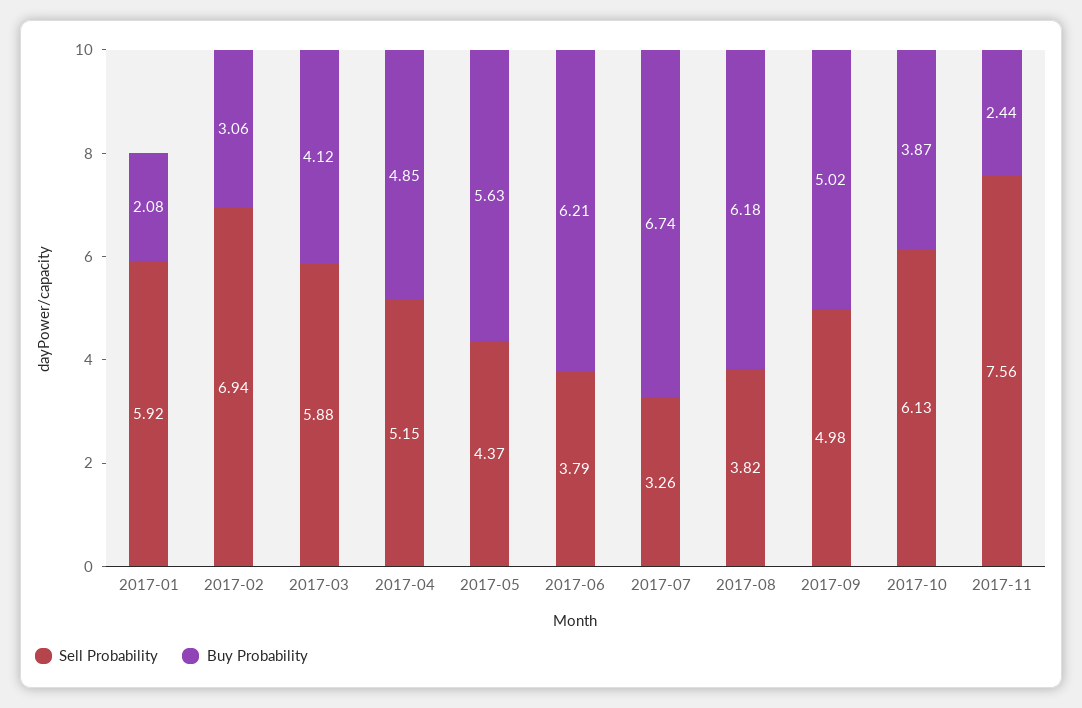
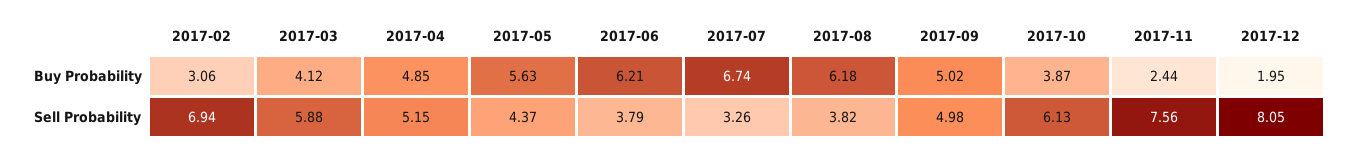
Sell Probability, 2017-01: 5.92 -> none
Buy Probability, 2017-01: 2.08 -> none
Buy Probability, 2017-12: none -> 1.95
Sell Probability, 2017-12: none -> 8.05

